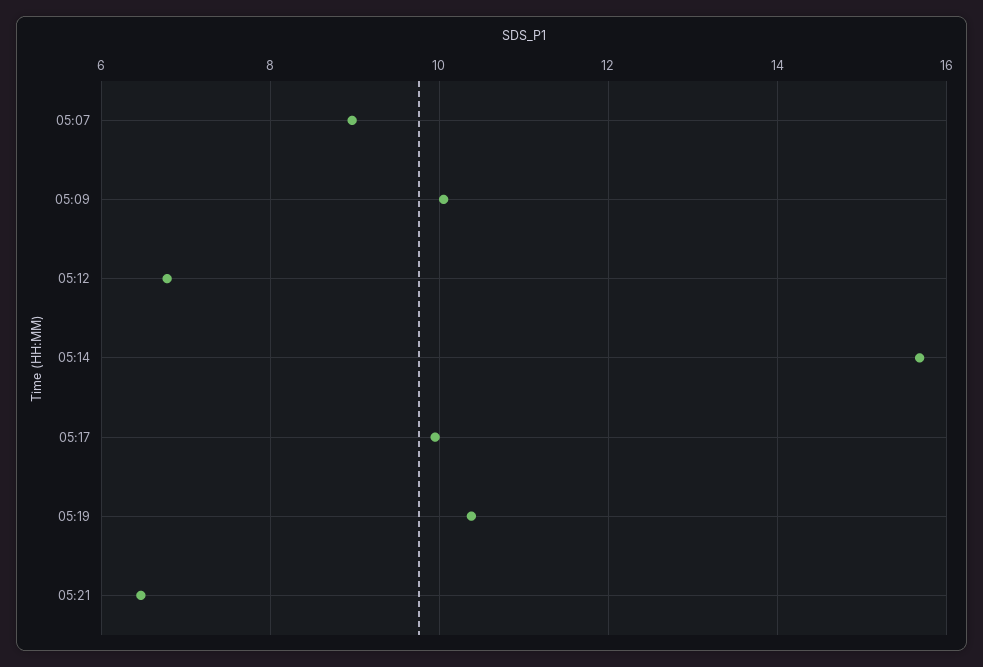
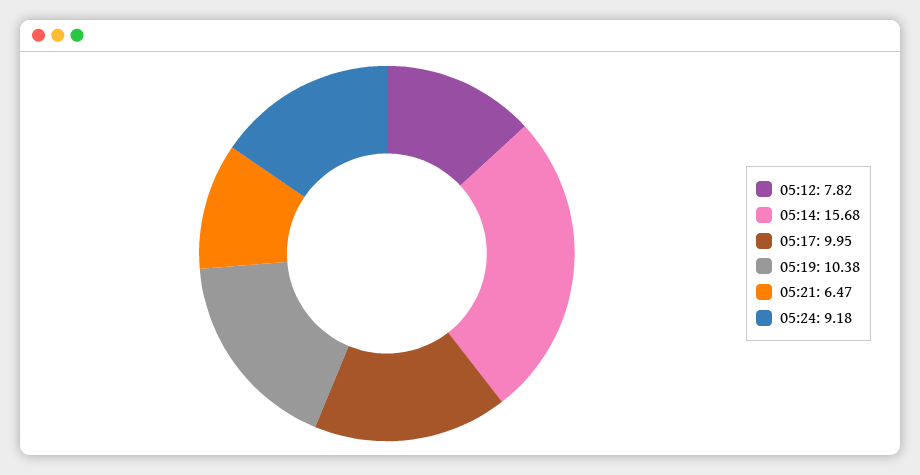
05:07: 9 -> none
05:09: 10 -> none
05:12: 6.8 -> 7.82
05:24: none -> 9.18

